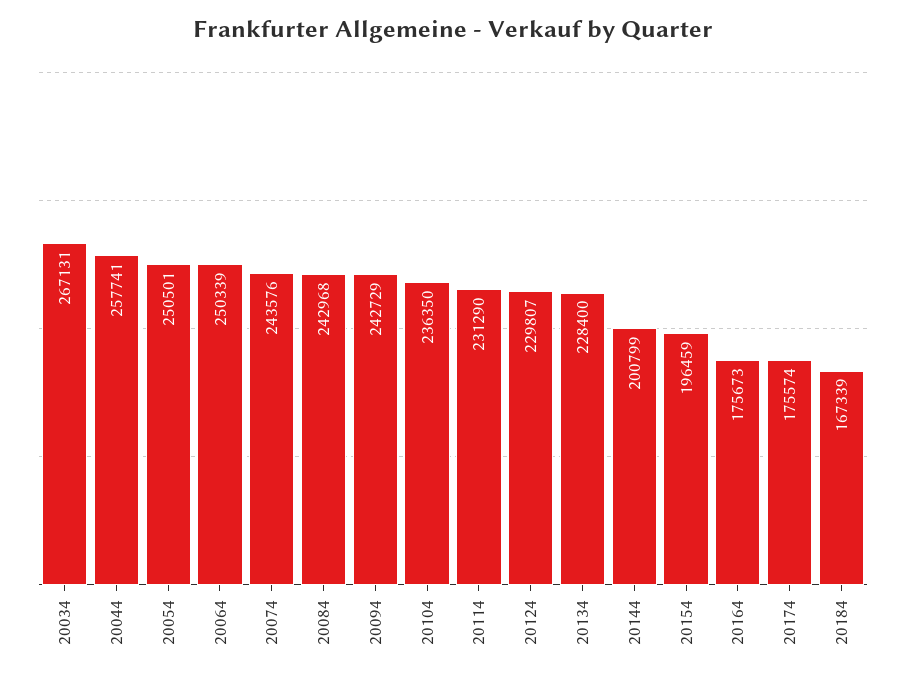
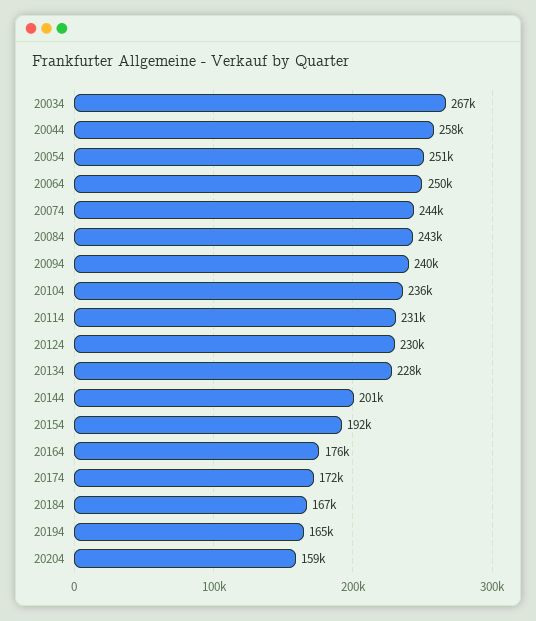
20094: 242729 -> 240000
20154: 196459 -> 192000
20174: 175574 -> 172000
20194: none -> 165000
20204: none -> 159000

